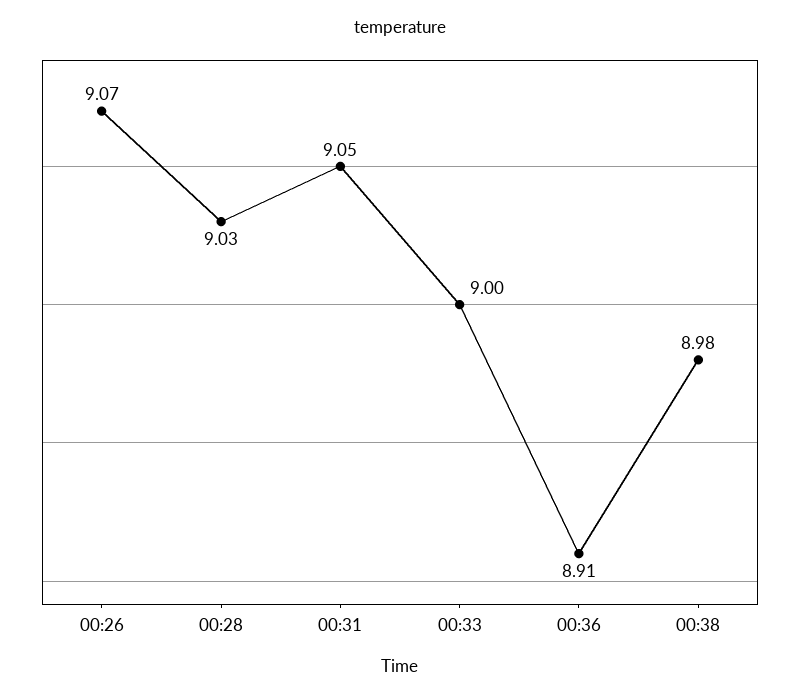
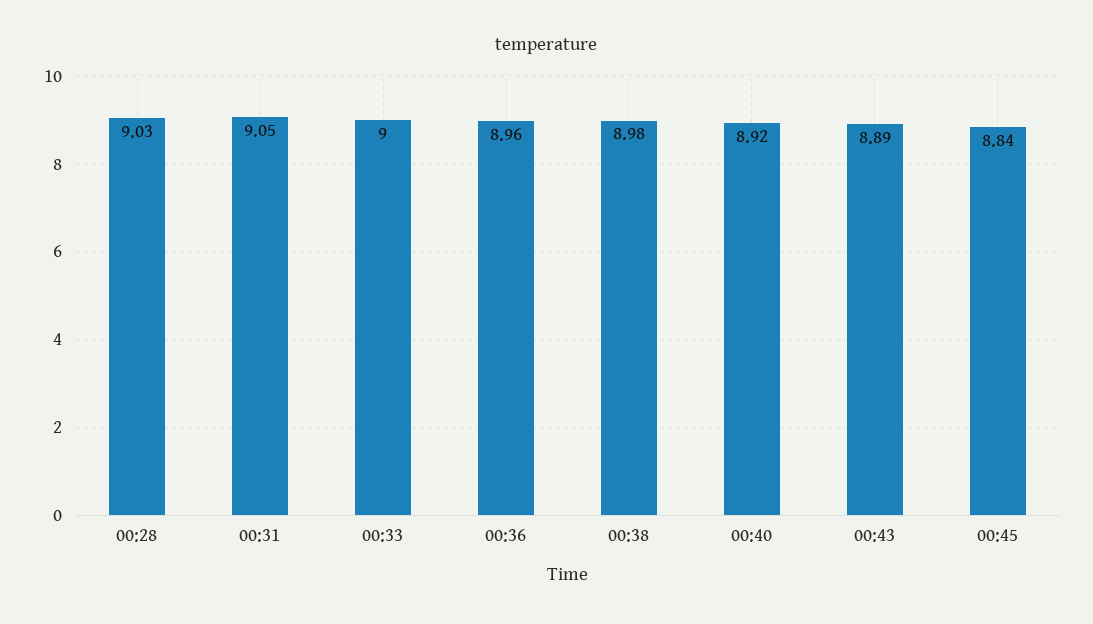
00:26: 9.07 -> none
00:36: 8.91 -> 8.96
00:40: none -> 8.92
00:43: none -> 8.89
00:45: none -> 8.84

